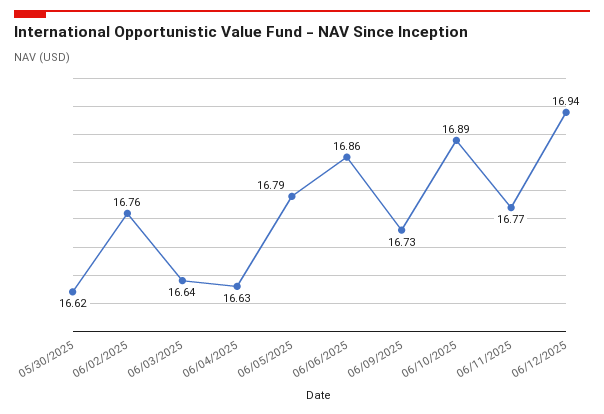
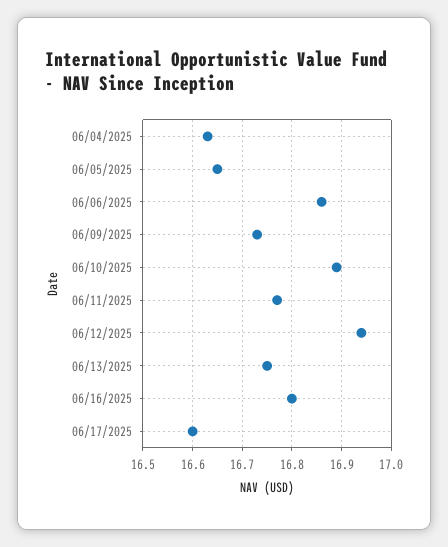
05/30/2025: 16.62 -> none
06/02/2025: 16.76 -> none
06/03/2025: 16.64 -> none
06/05/2025: 16.79 -> 16.65
06/13/2025: none -> 16.75
06/16/2025: none -> 16.8
06/17/2025: none -> 16.6

